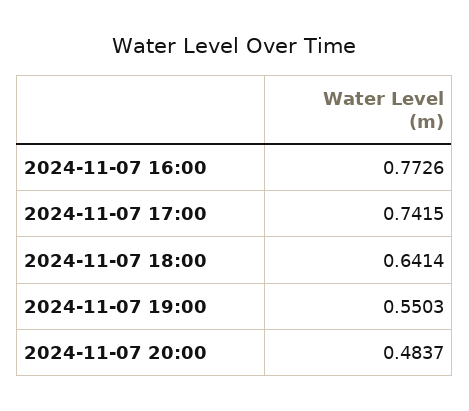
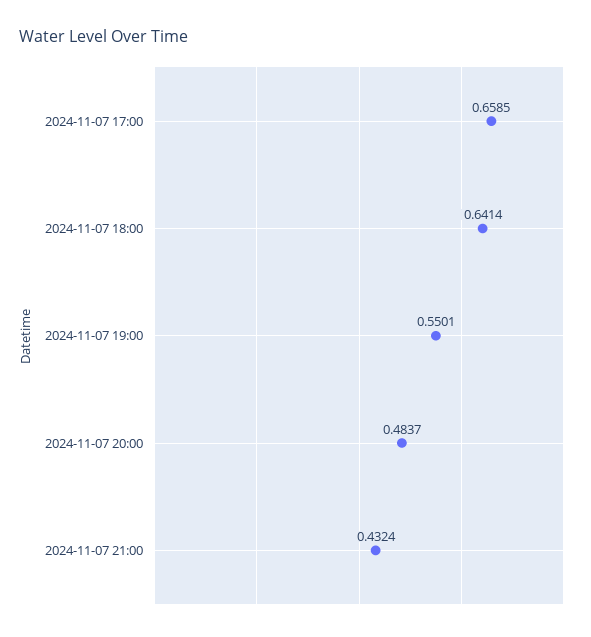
2024-11-07 16:00: 0.7726 -> none
2024-11-07 17:00: 0.7415 -> 0.6585
2024-11-07 19:00: 0.5503 -> 0.5501
2024-11-07 21:00: none -> 0.4324

